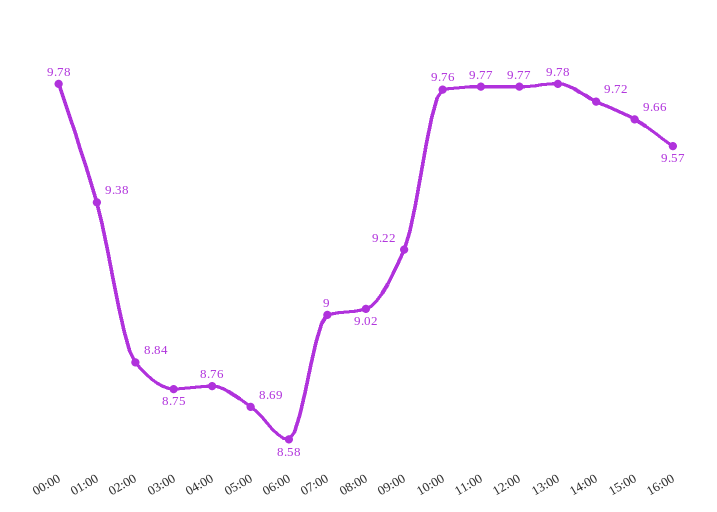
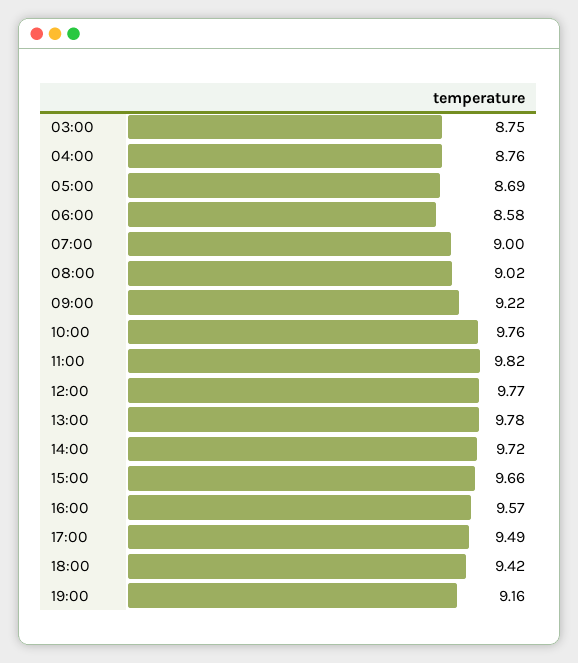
00:00: 9.78 -> none
01:00: 9.38 -> none
02:00: 8.84 -> none
11:00: 9.77 -> 9.82
17:00: none -> 9.49
18:00: none -> 9.42
19:00: none -> 9.16

